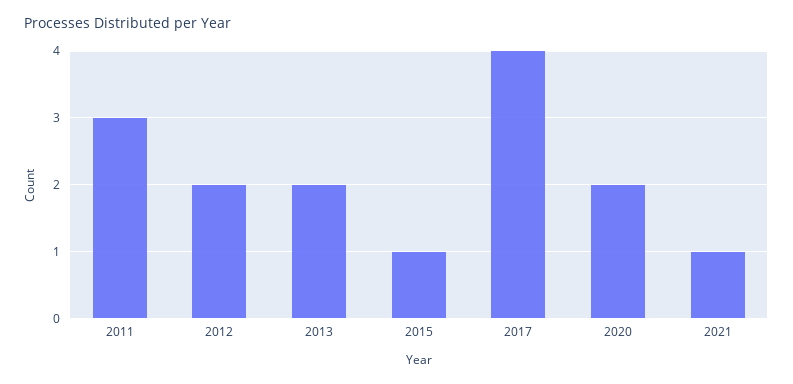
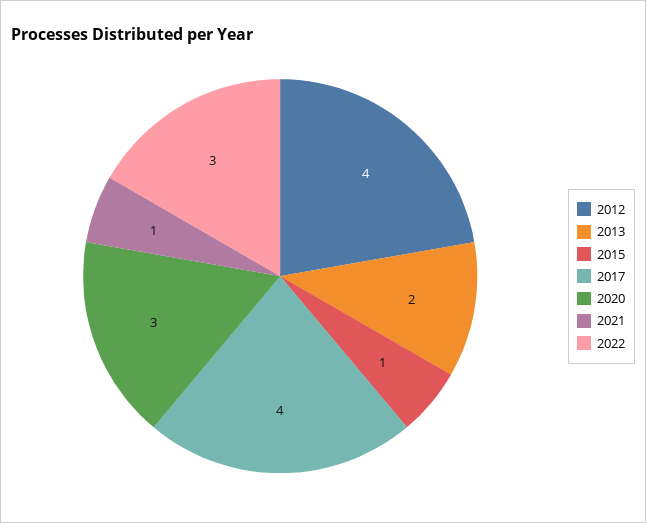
2011: 3 -> none
2012: 2 -> 4
2020: 2 -> 3
2022: none -> 3

